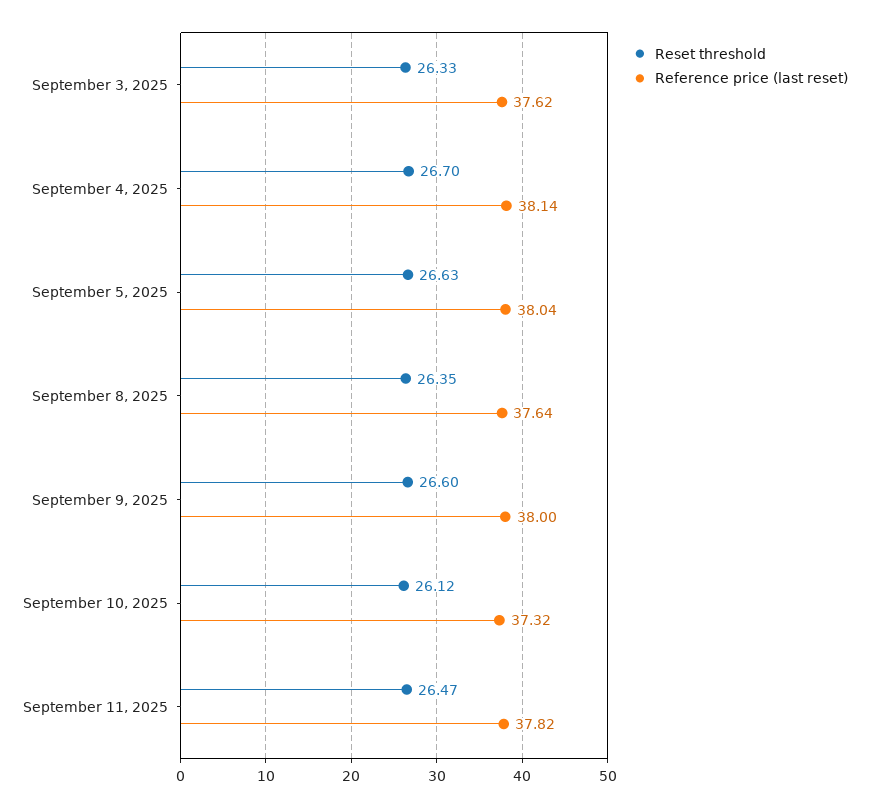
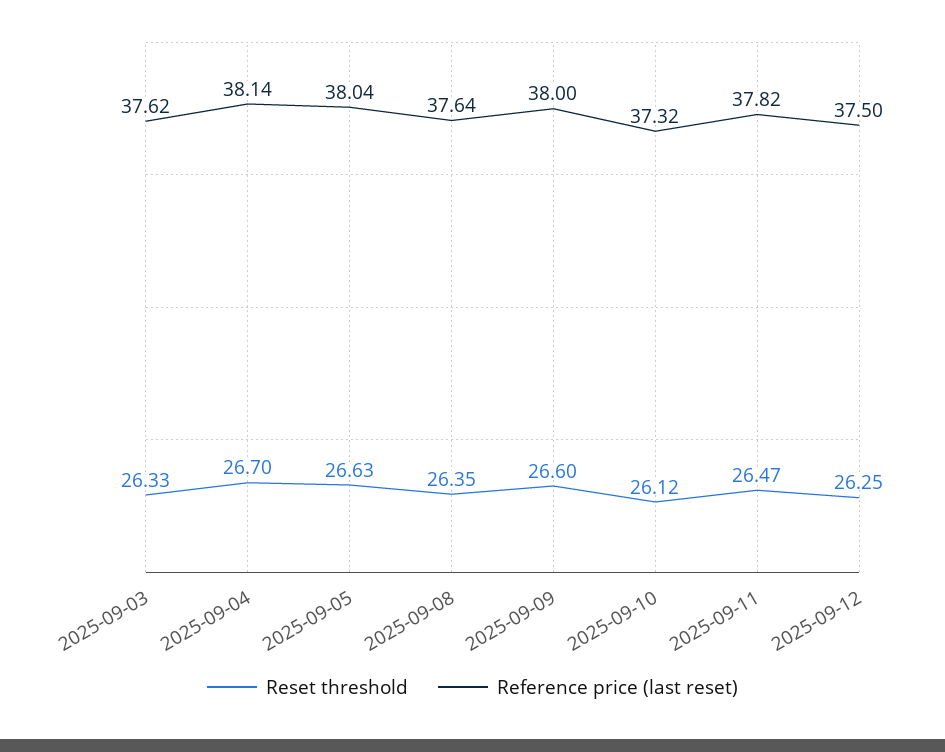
Reset threshold, 2025-09-12: none -> 26.25
Reference price (last reset), 2025-09-12: none -> 37.5

